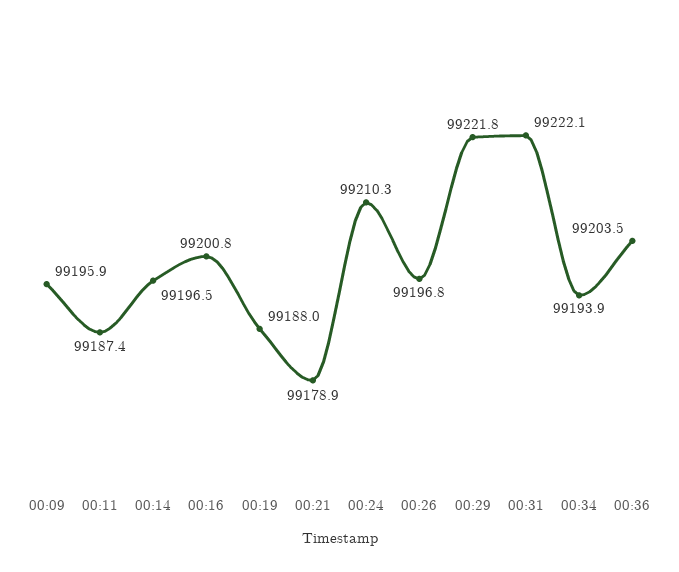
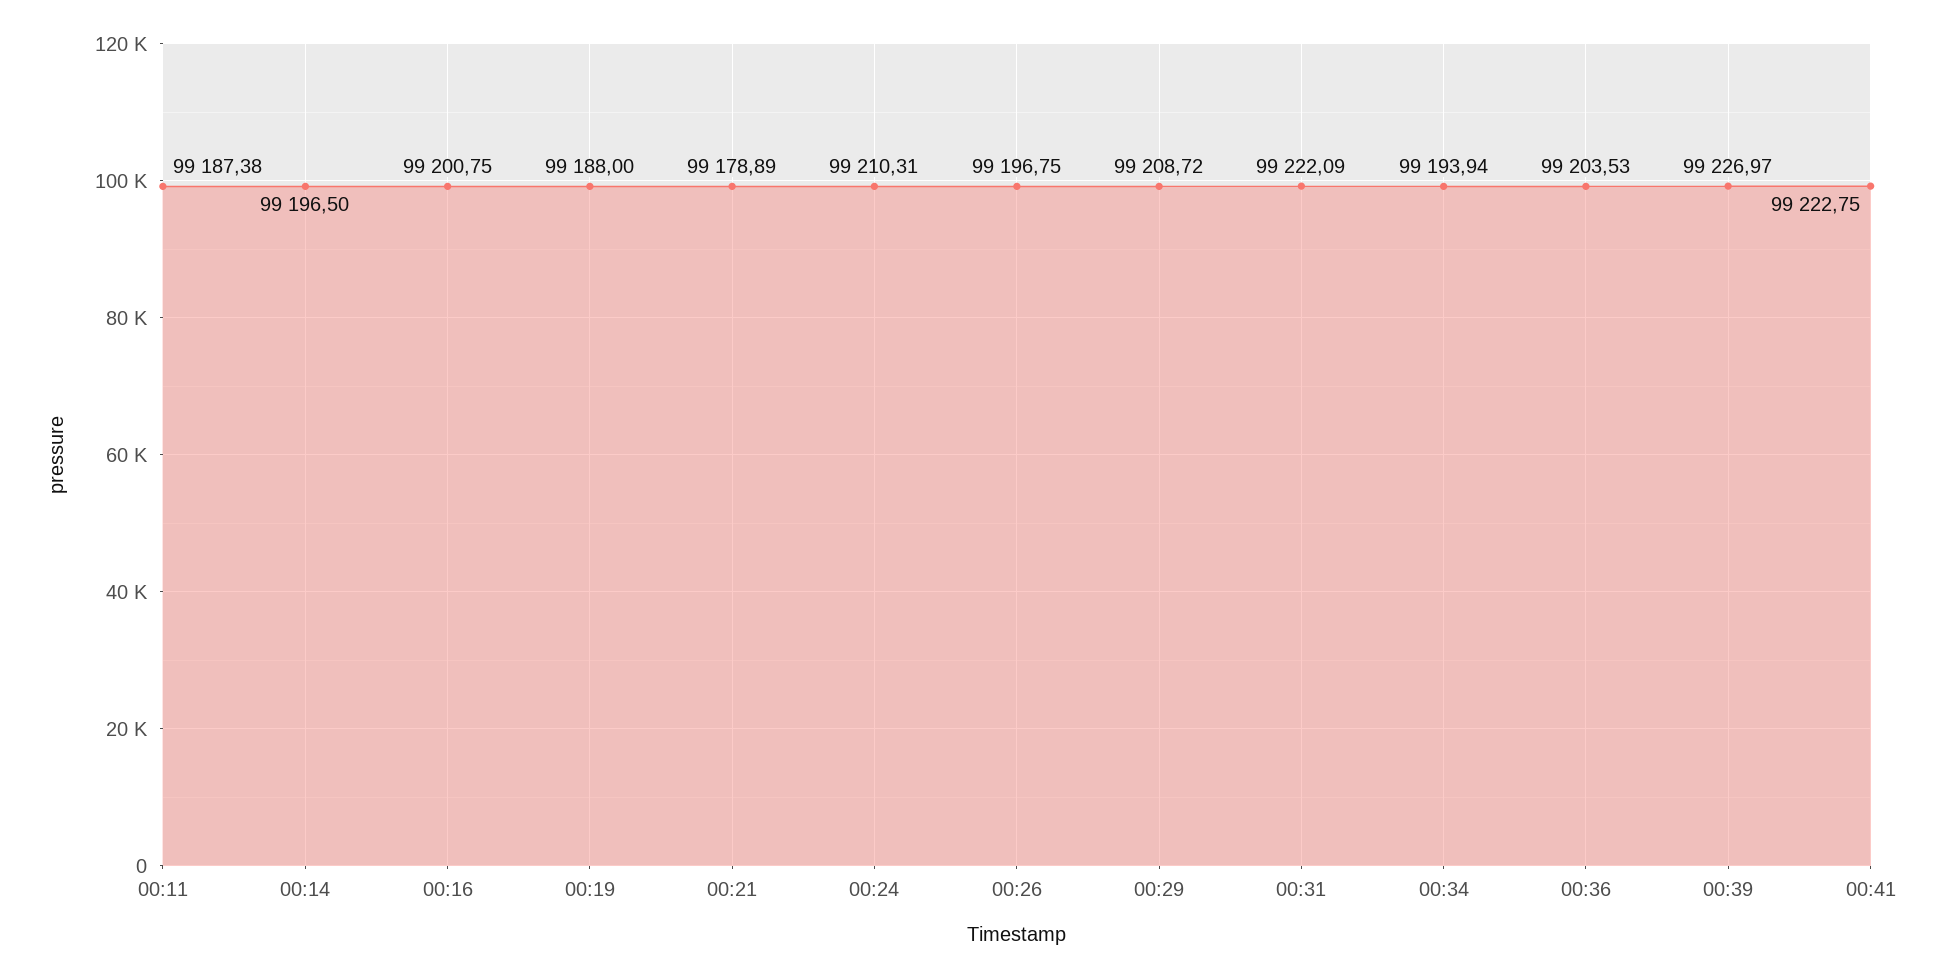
00:09: 99195.9 -> none
00:29: 99221.8 -> 99208.72
00:39: none -> 99226.97
00:41: none -> 99222.75

